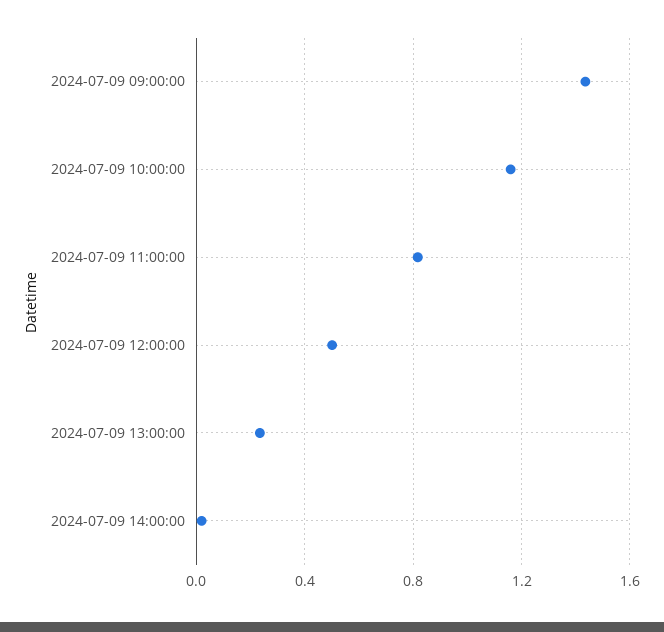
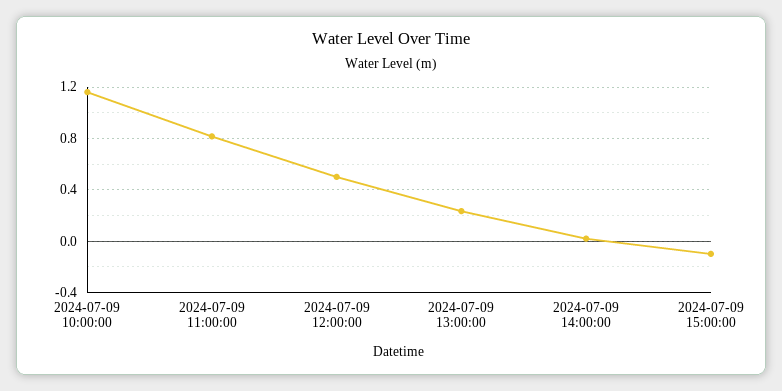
2024-07-09 09:00:00: 1.45 -> none
2024-07-09 15:00:00: none -> -0.1

